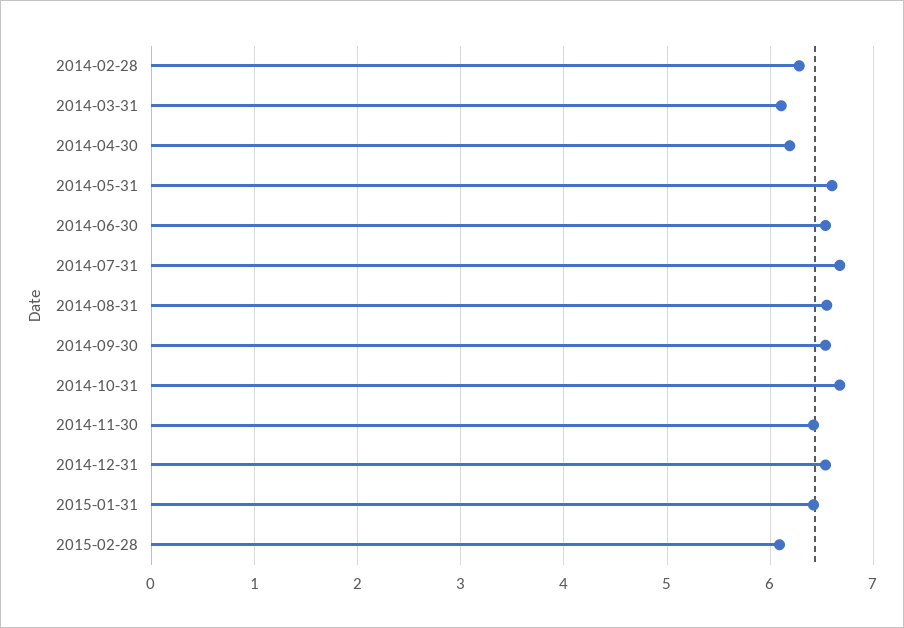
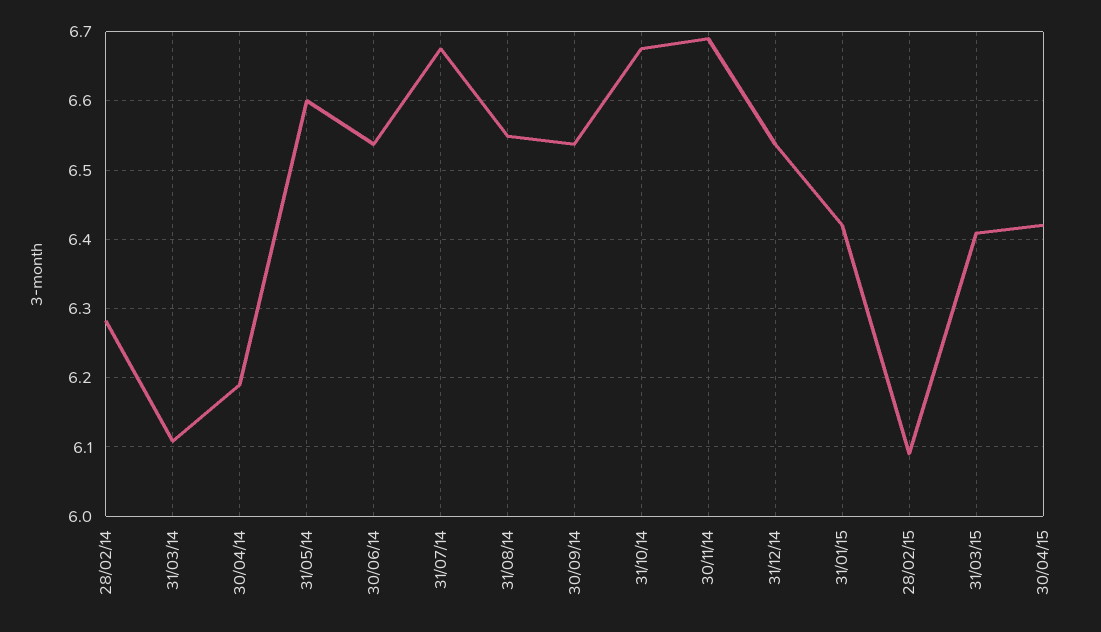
2014-11-30: 6.4 -> 6.69
31/03/15: none -> 6.41
30/04/15: none -> 6.42

